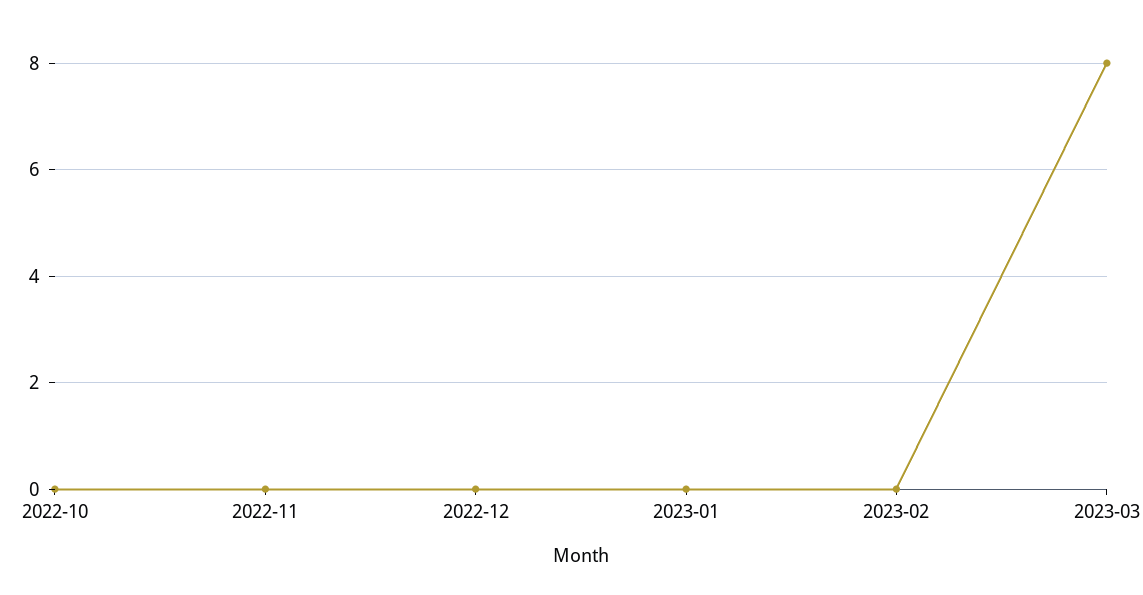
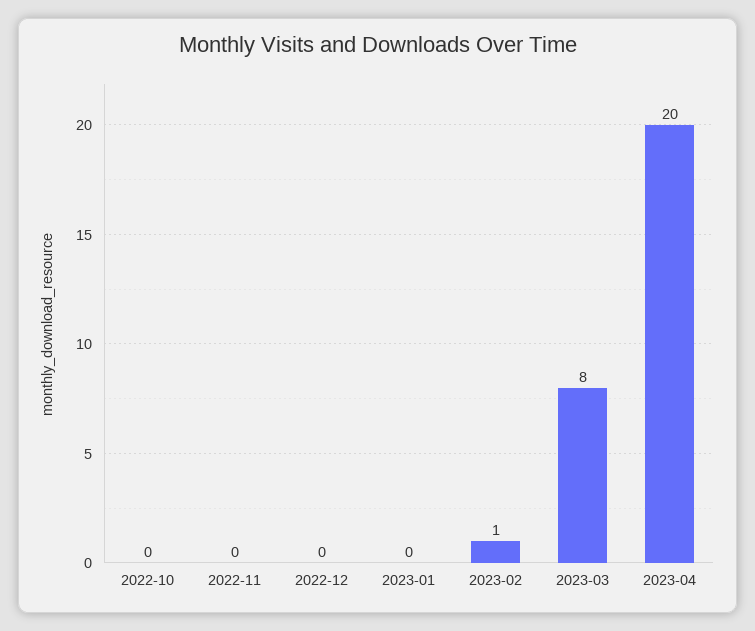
2023-02: 0 -> 1
2023-04: none -> 20

